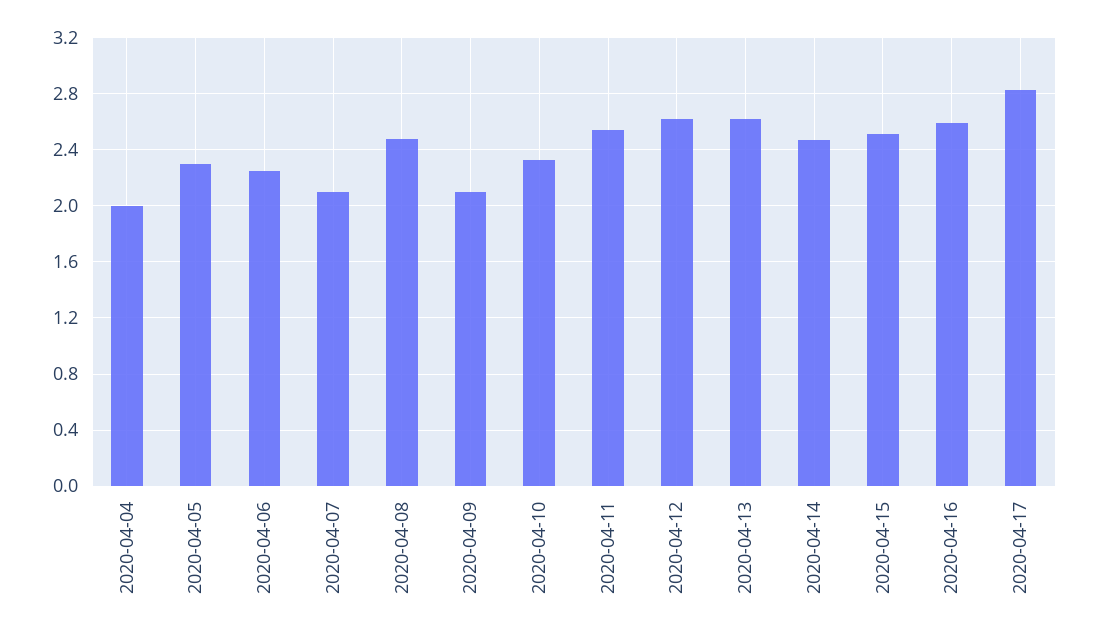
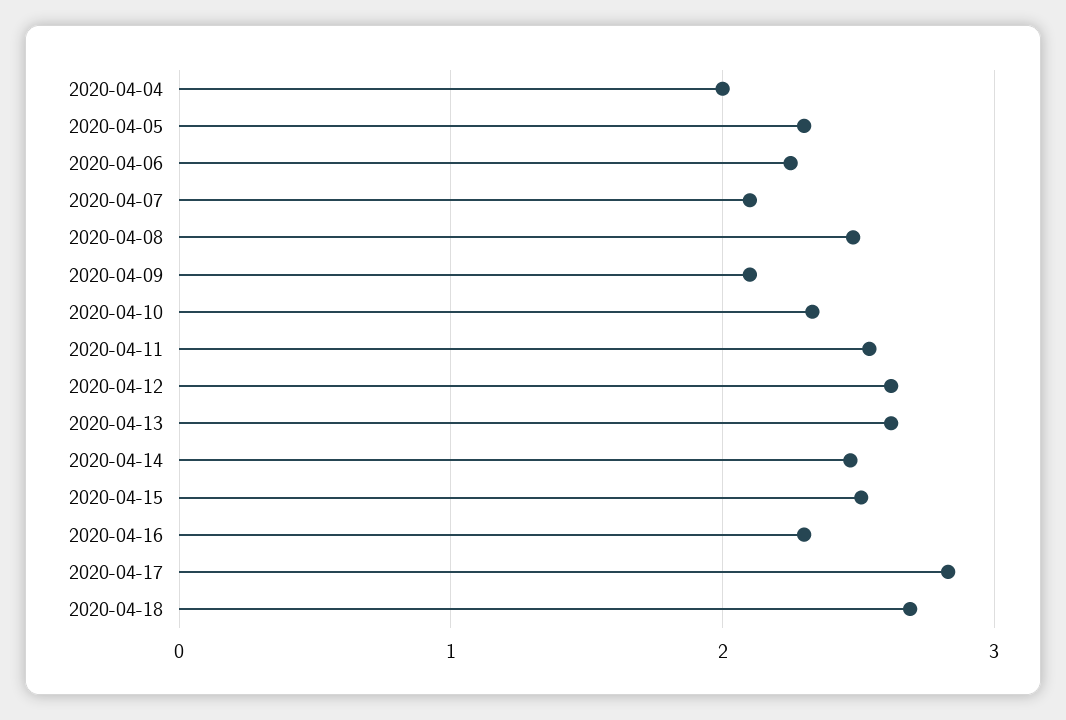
2020-04-16: 2.6 -> 2.3
2020-04-18: none -> 2.7

